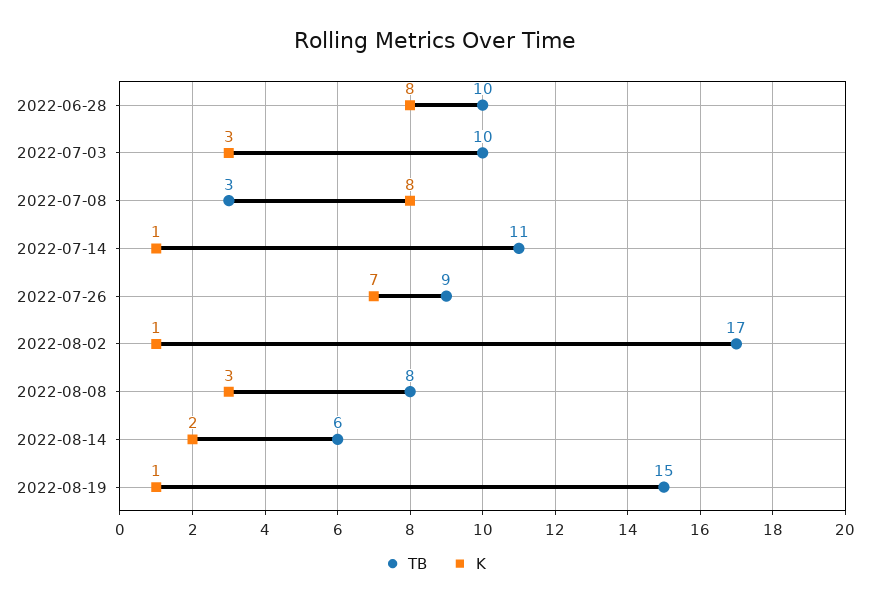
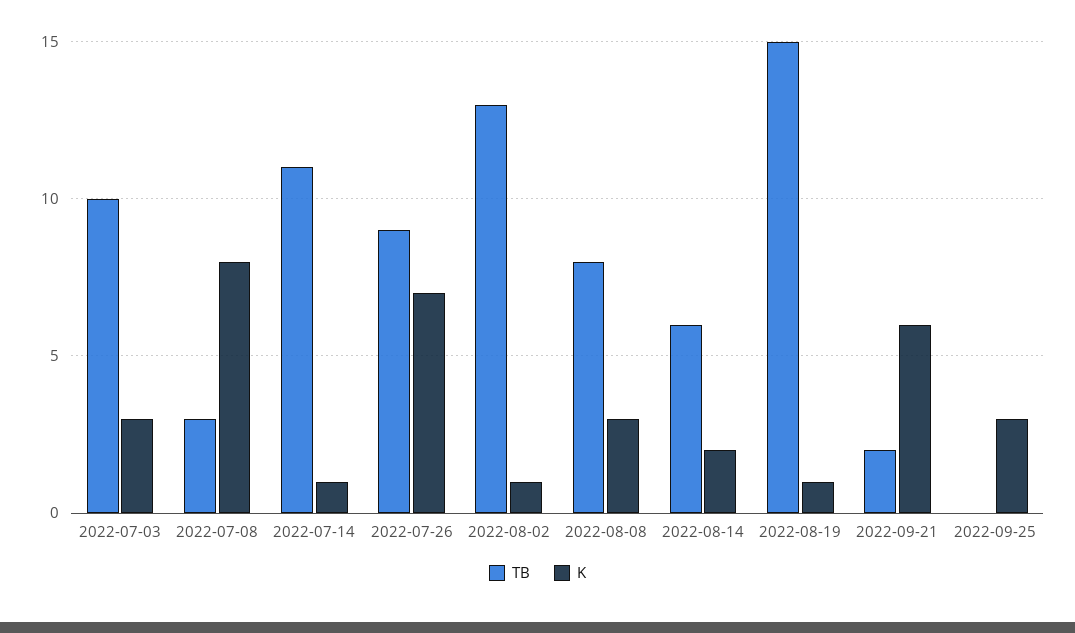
TB, 2022-06-28: 10 -> none
K, 2022-06-28: 8 -> none
TB, 2022-08-02: 17 -> 13
TB, 2022-09-21: none -> 2
K, 2022-09-21: none -> 6
TB, 2022-09-25: none -> 0
K, 2022-09-25: none -> 3

